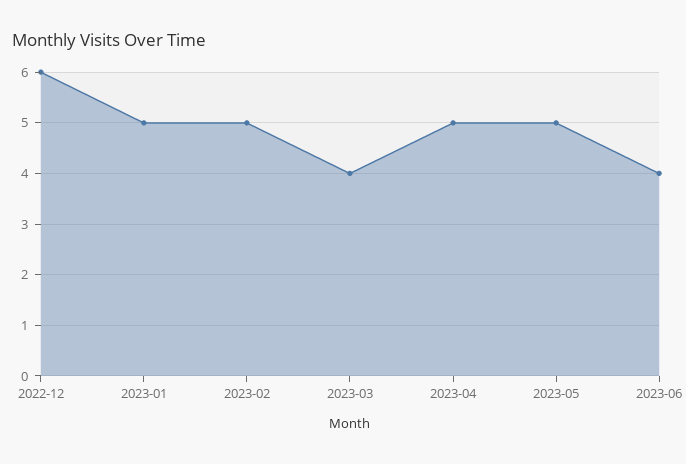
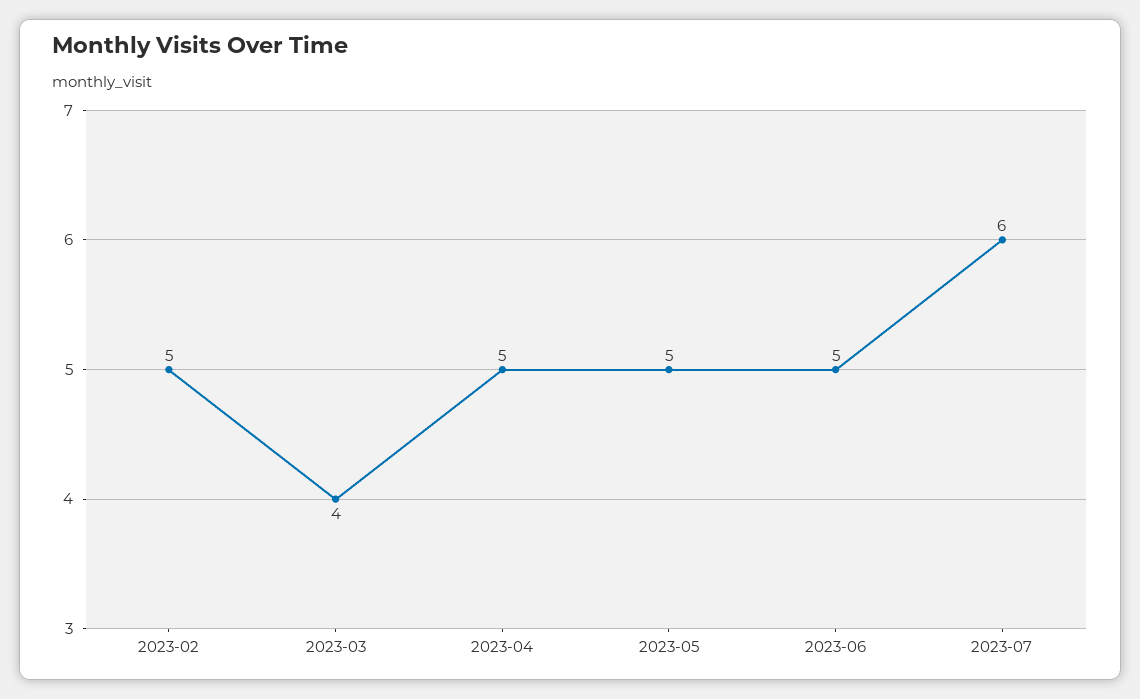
2022-12: 6 -> none
2023-01: 5 -> none
2023-06: 4 -> 5
2023-07: none -> 6

